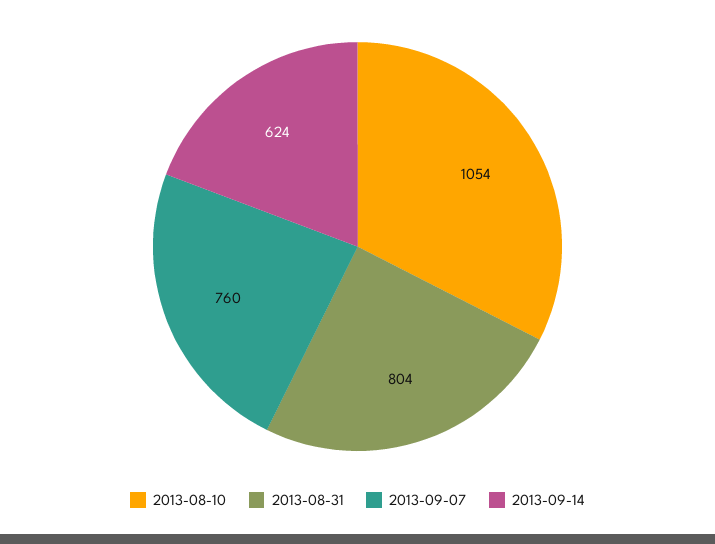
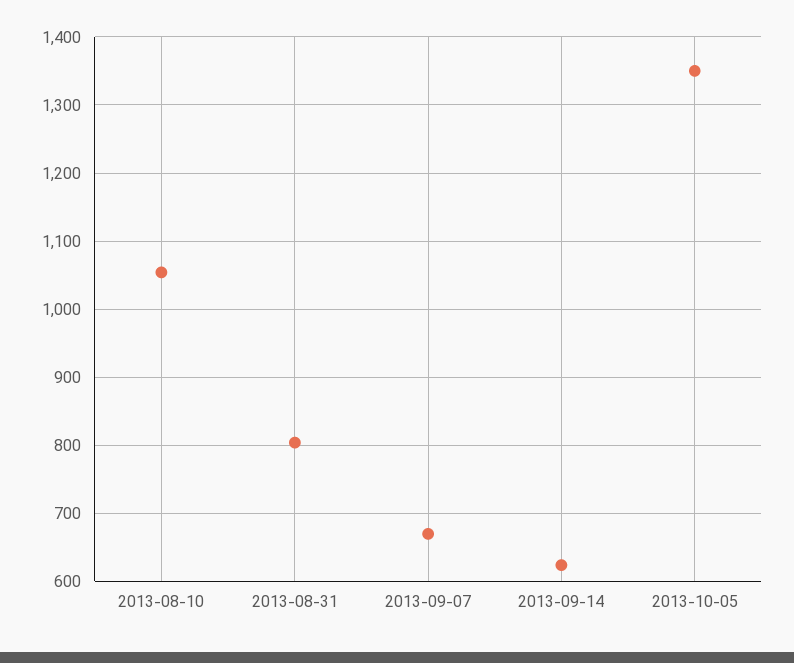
2013-09-07: 760 -> 670
2013-10-05: none -> 1350

